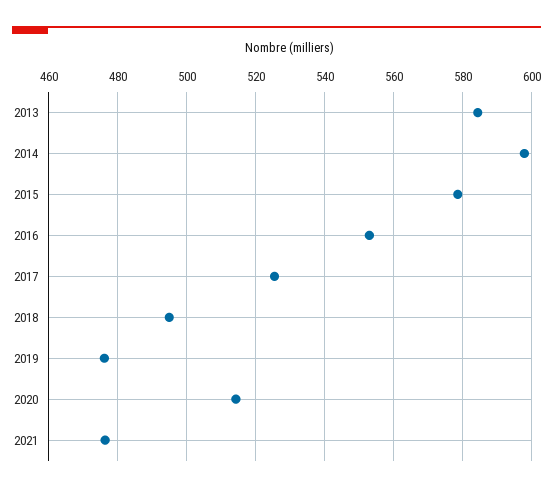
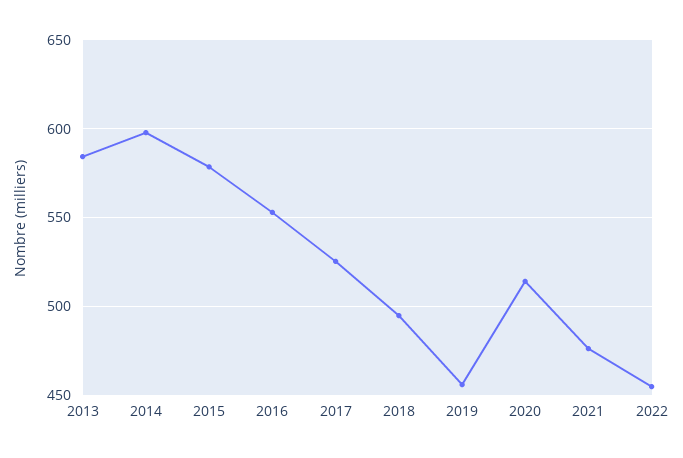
2019: 476 -> 455
2022: none -> 455

